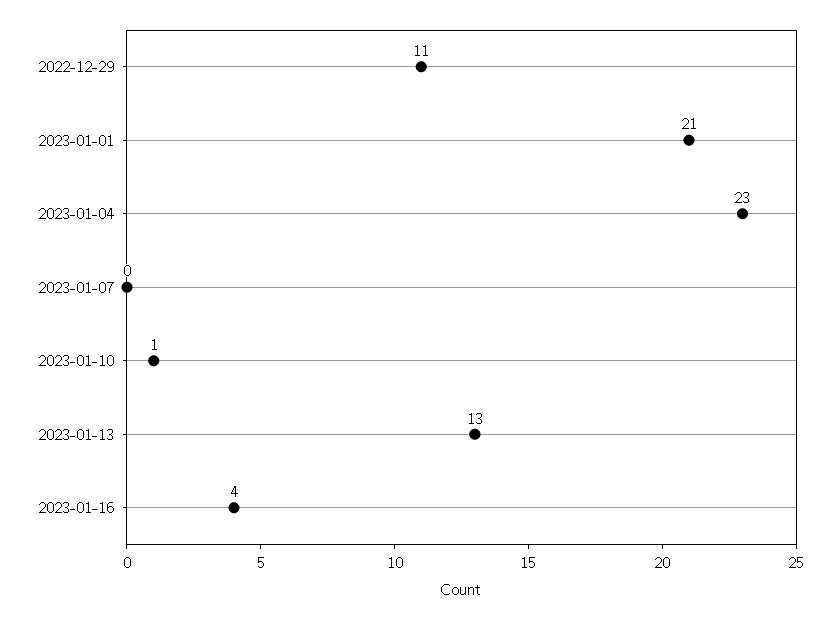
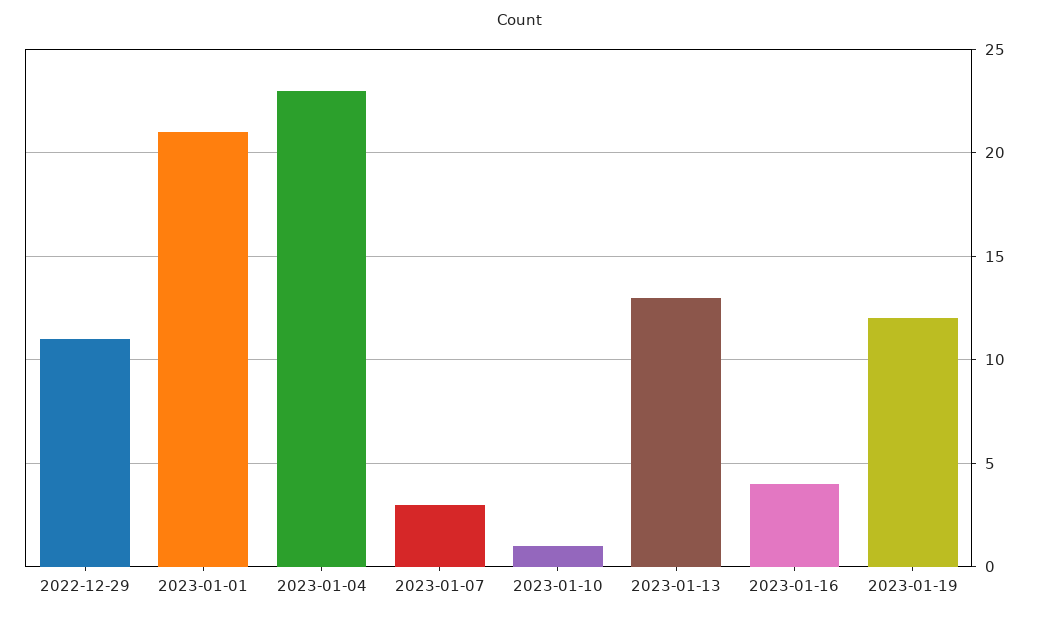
2023-01-07: 0 -> 3
2023-01-19: none -> 12

